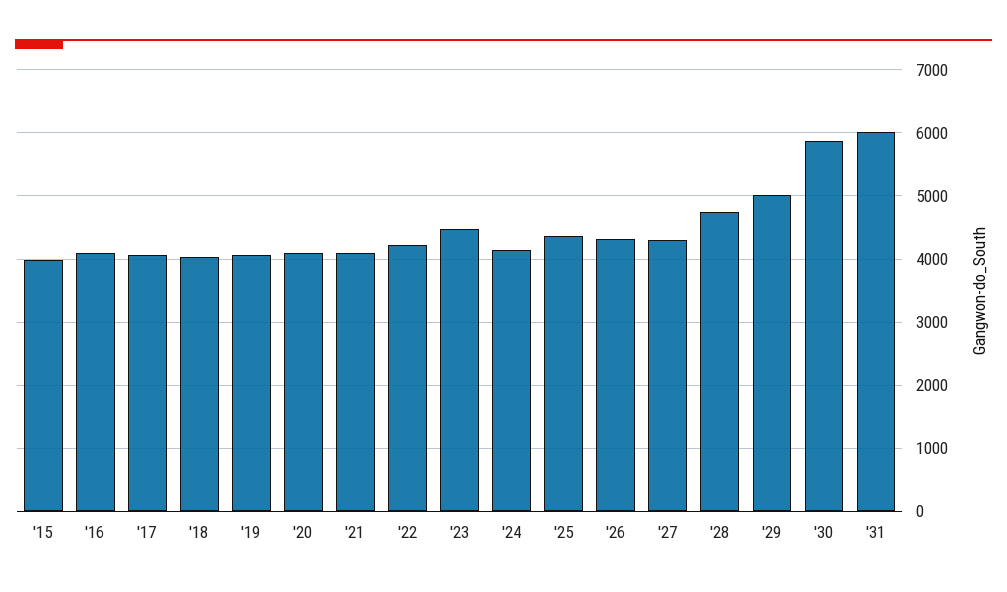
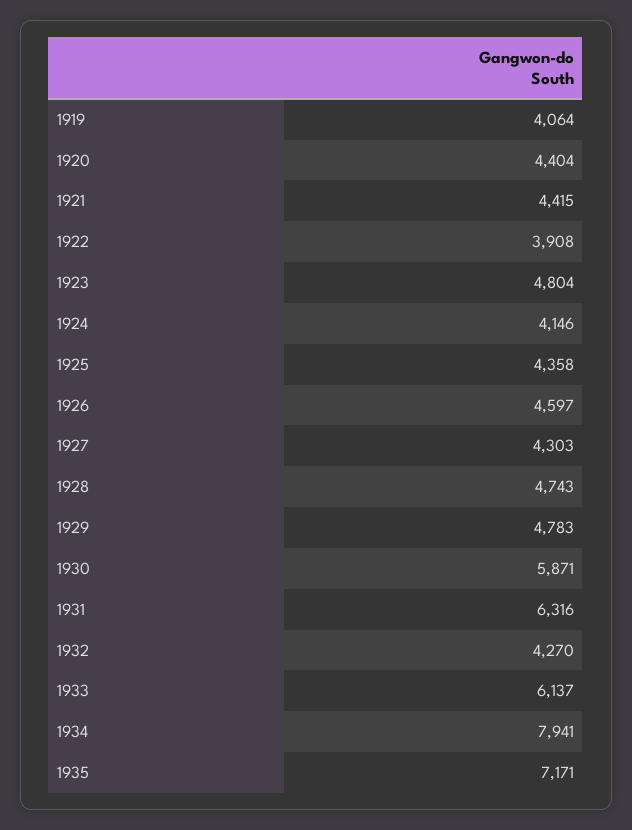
'15: 4000 -> none
'16: 4100 -> none
'17: 4100 -> none
'18: 4000 -> none
'20: 4100 -> 4404
'21: 4100 -> 4415
'22: 4200 -> 3908
'23: 4500 -> 4804
'26: 4300 -> 4597
'29: 5000 -> 4783
'31: 6000 -> 6316
1932: none -> 4270
1933: none -> 6137
1934: none -> 7941
1935: none -> 7171

